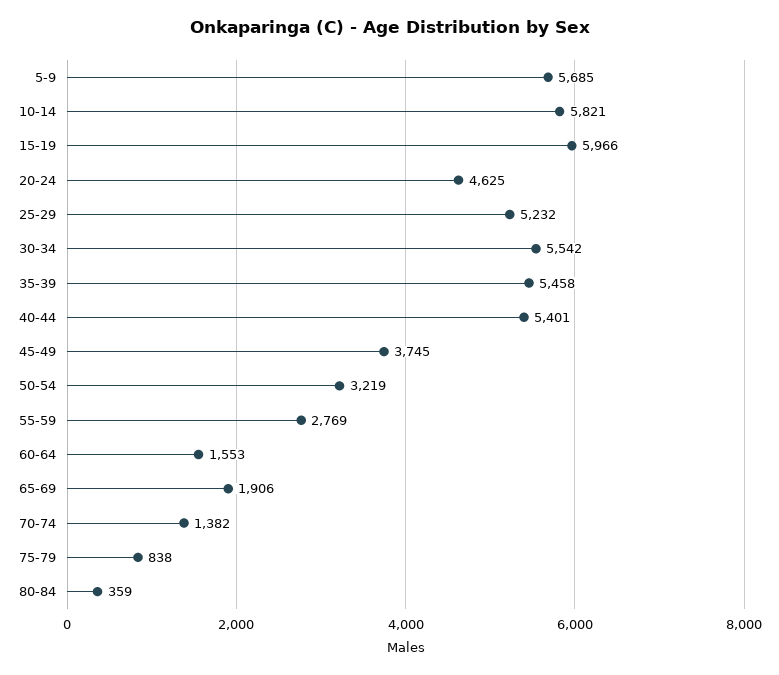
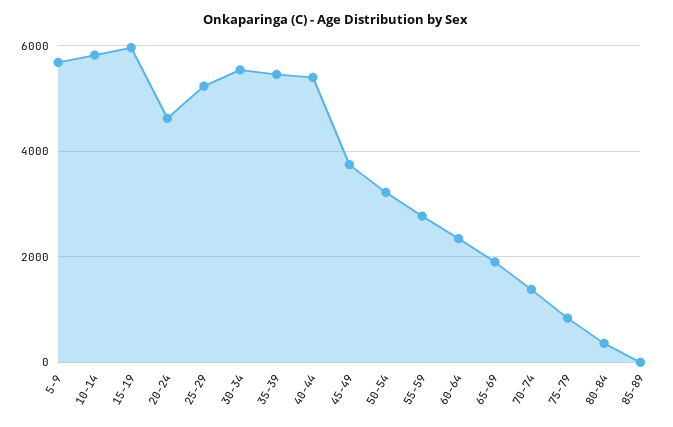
60-64: 1553 -> 2400
85-89: none -> 0

